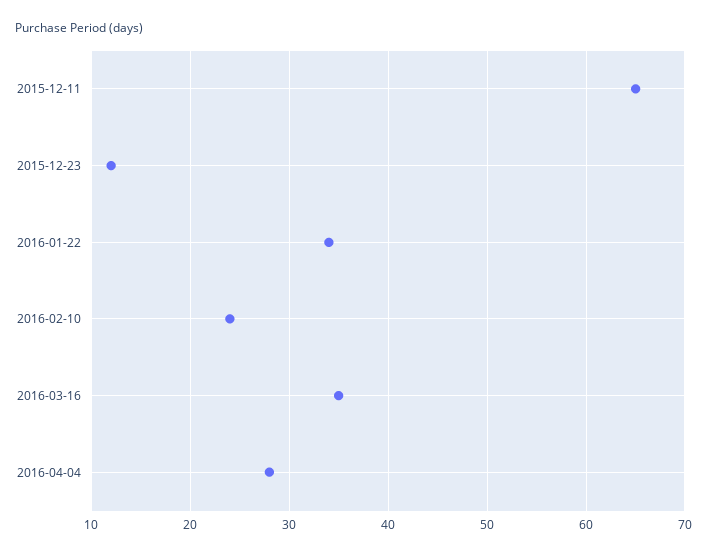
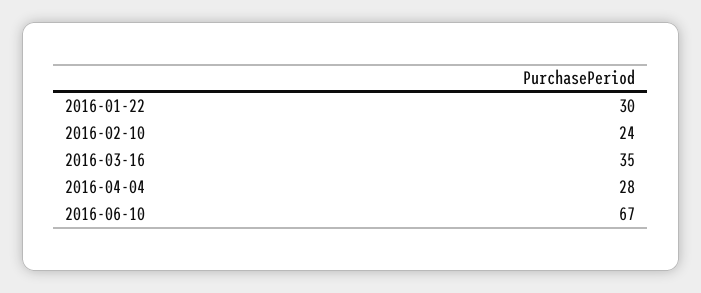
2015-12-11: 65 -> none
2015-12-23: 12 -> none
2016-01-22: 34 -> 30
2016-06-10: none -> 67

